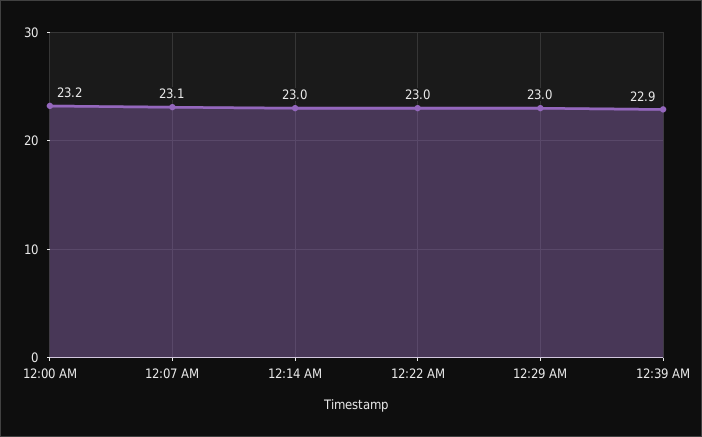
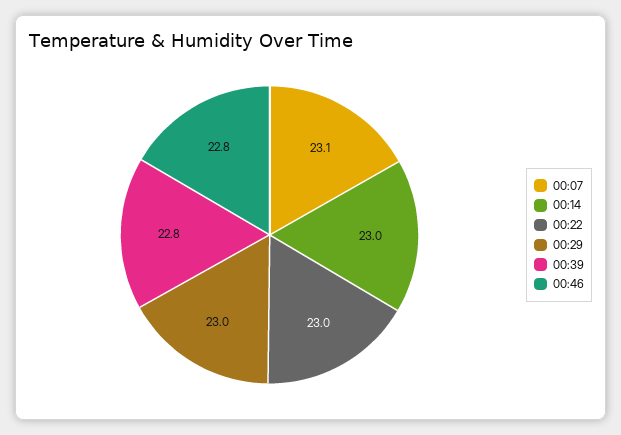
12:00 AM: 23.2 -> none
12:39 AM: 22.9 -> 22.8
00:46: none -> 22.8

